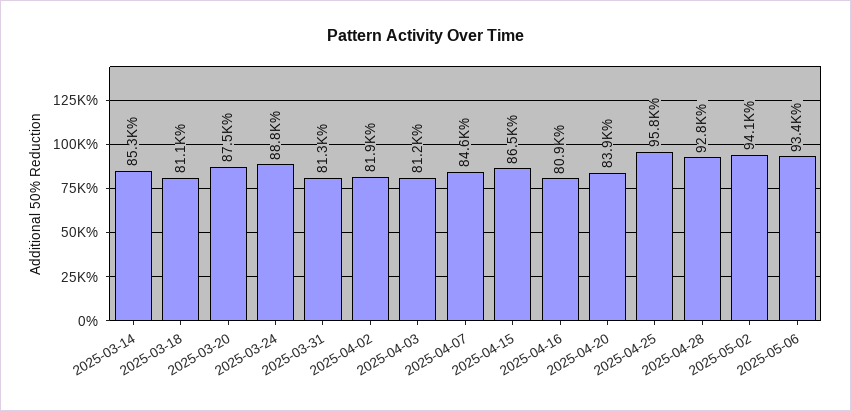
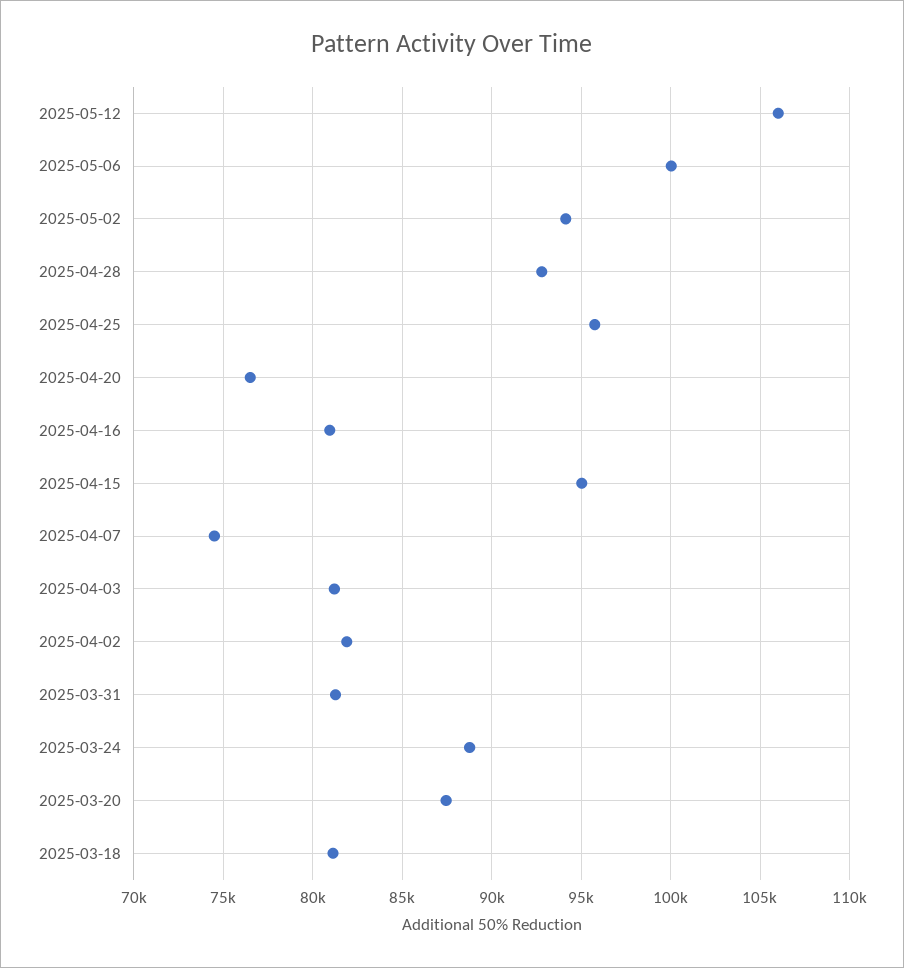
2025-03-14: 85300 -> none
2025-04-07: 84600 -> 74500
2025-04-15: 86500 -> 95000
2025-04-20: 83900 -> 76500
2025-05-06: 93400 -> 100000
2025-05-12: none -> 106000

